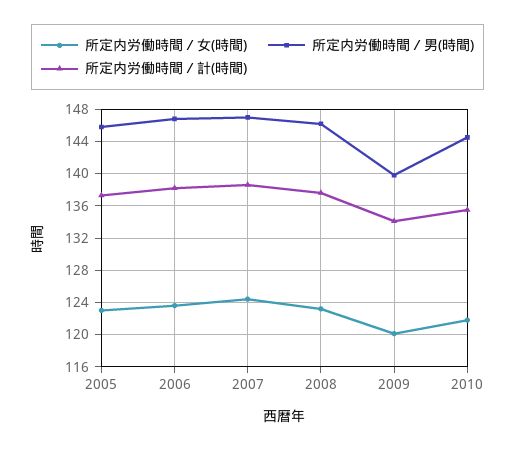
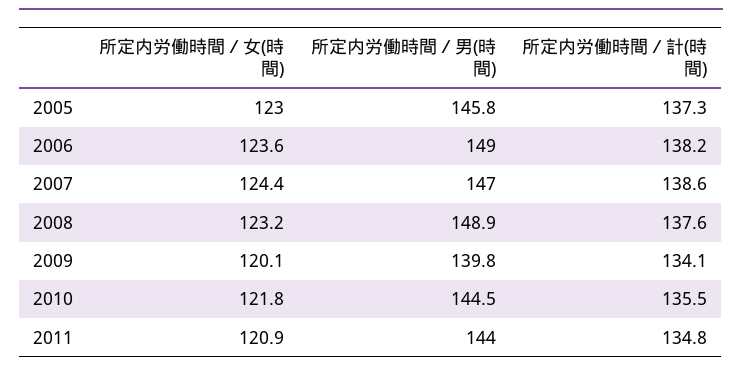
所定内労働時間／男(時間), 2006: 147 -> 149
所定内労働時間／男(時間), 2008: 146 -> 148.9
所定内労働時間／女(時間), 2011: none -> 120.9
所定内労働時間／男(時間), 2011: none -> 144
所定内労働時間／計(時間), 2011: none -> 134.8

